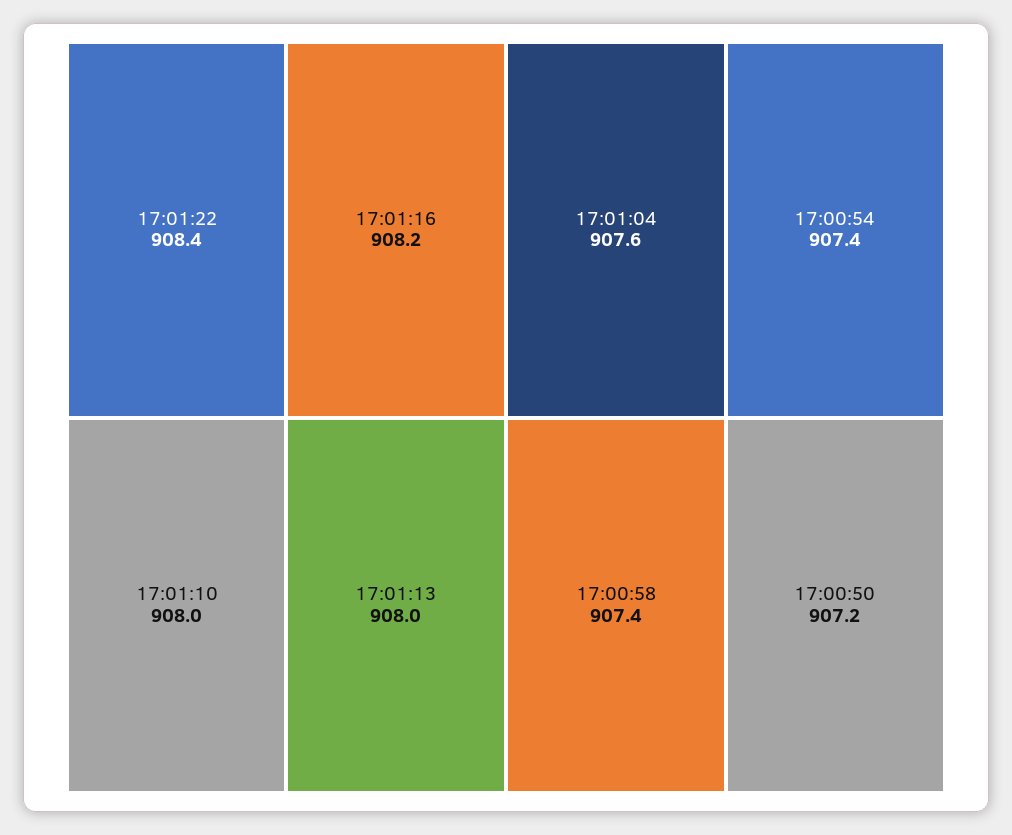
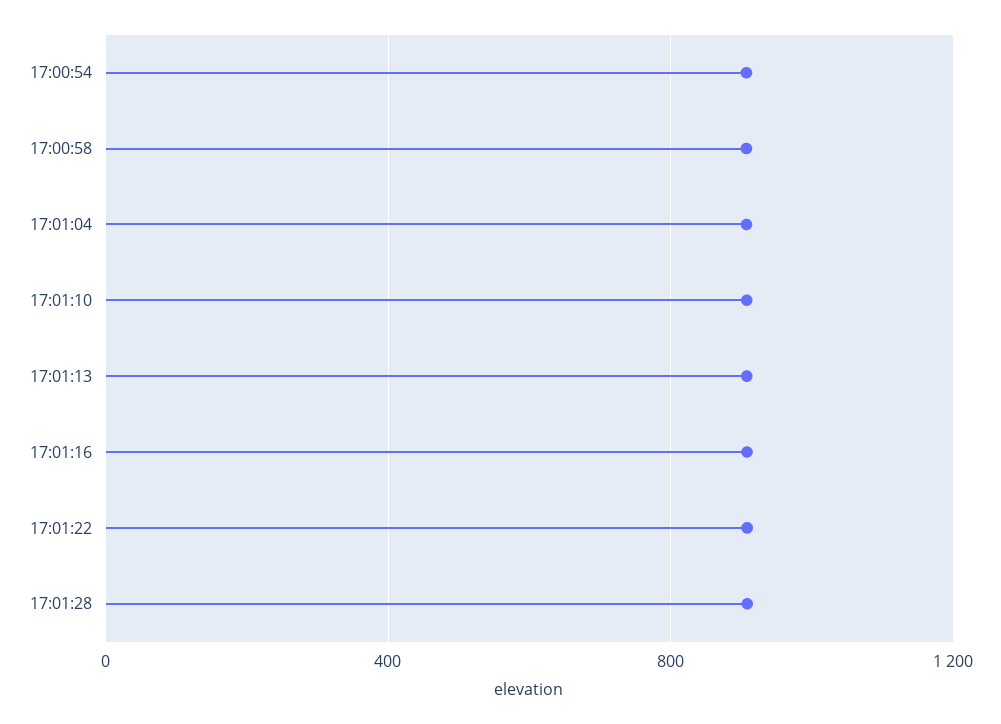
17:00:50: 907.2 -> none
17:01:28: none -> 900

